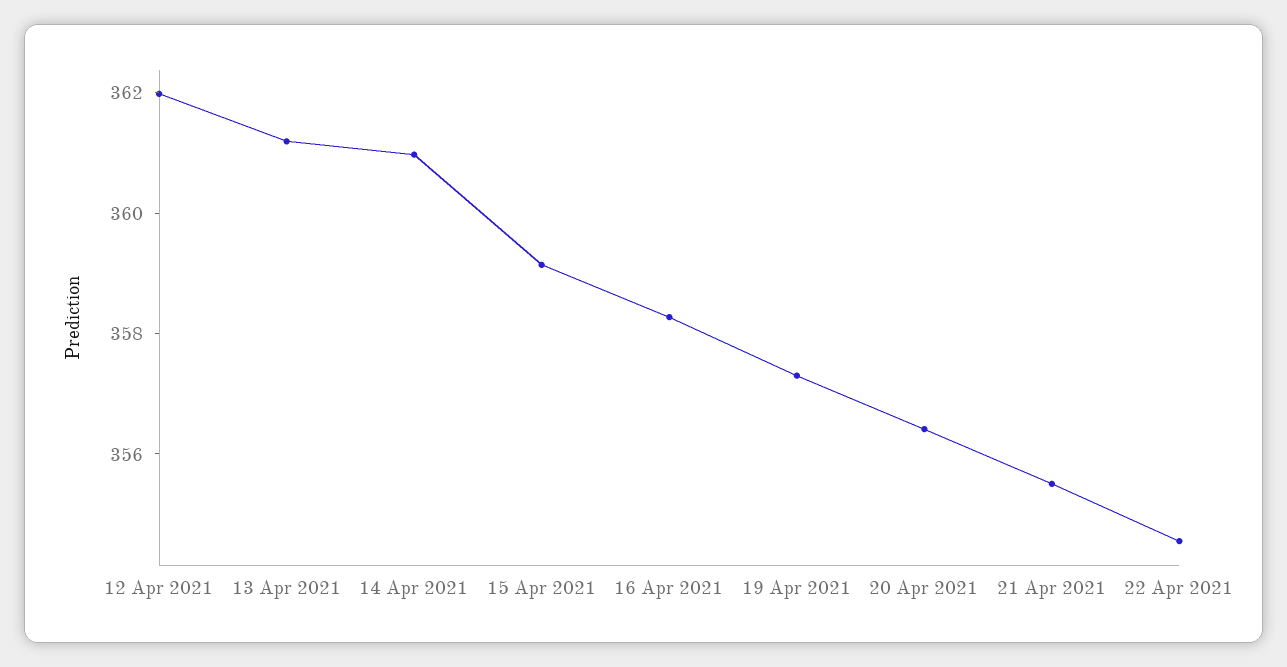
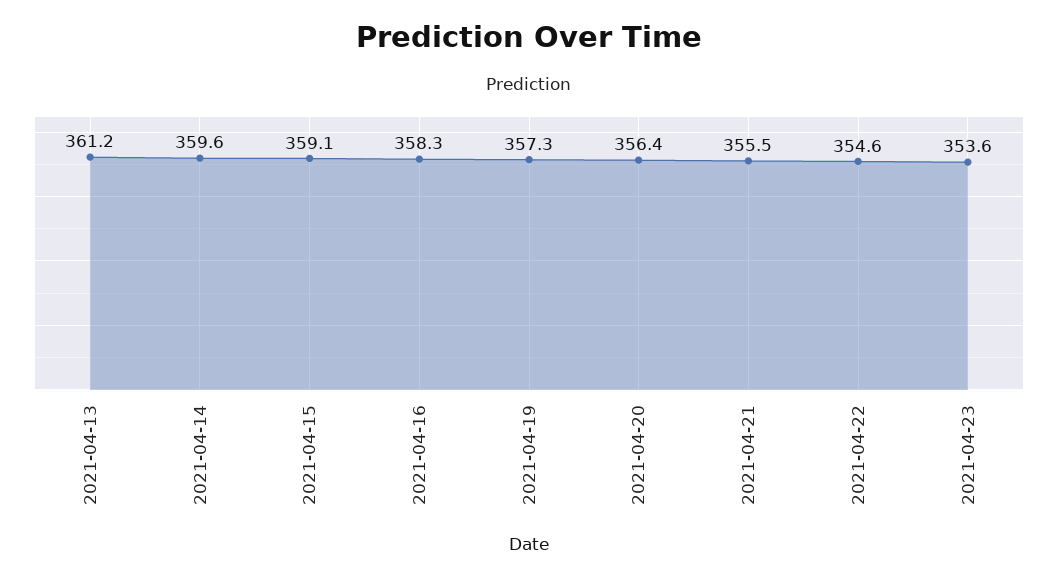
12 Apr 2021: 362 -> none
14 Apr 2021: 361 -> 359.6
2021-04-23: none -> 353.6

